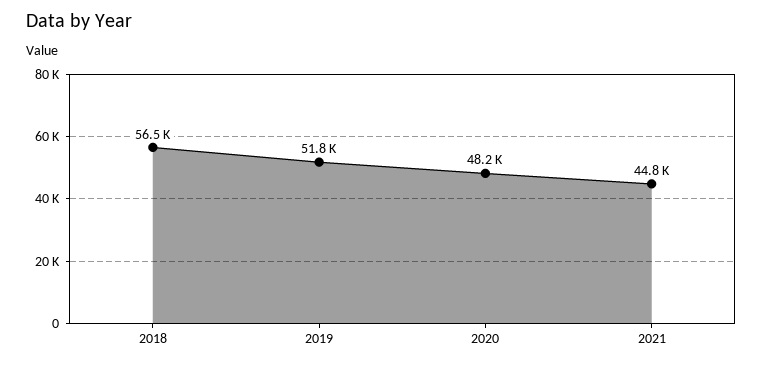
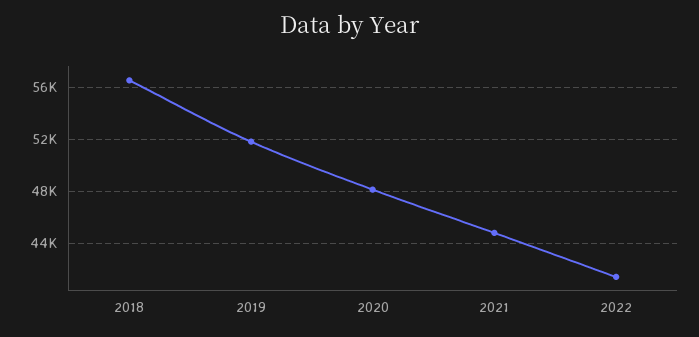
2022: none -> 41500

